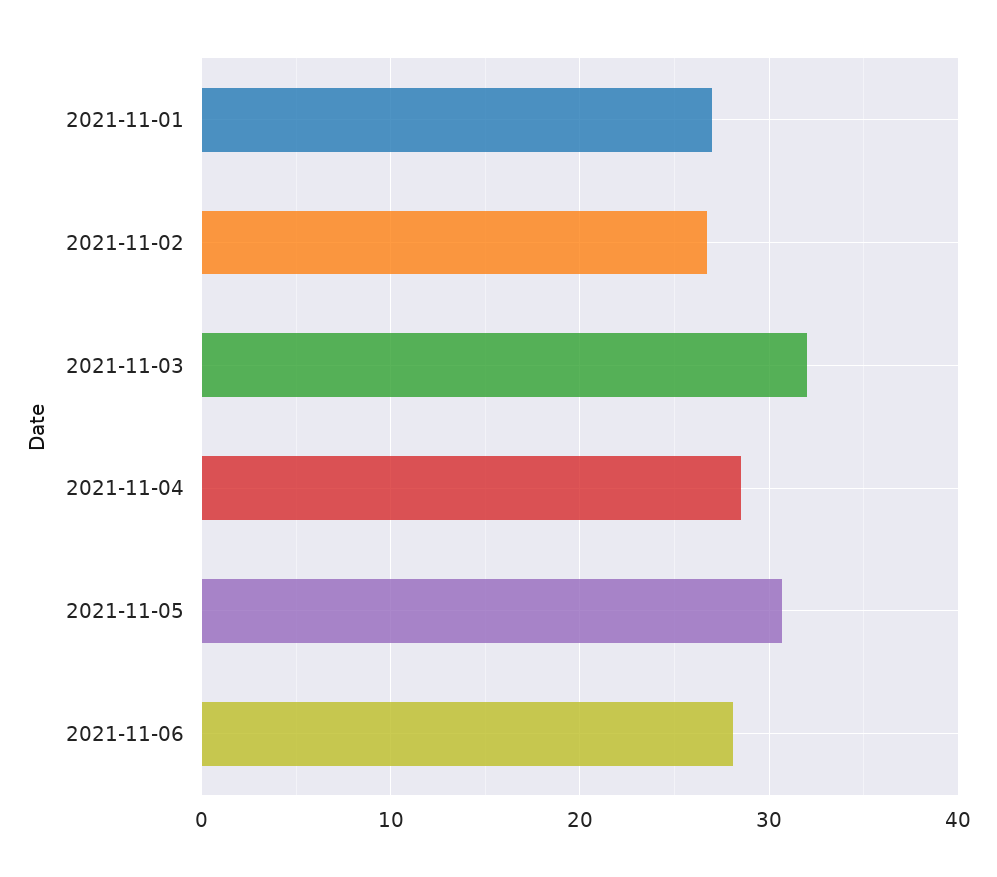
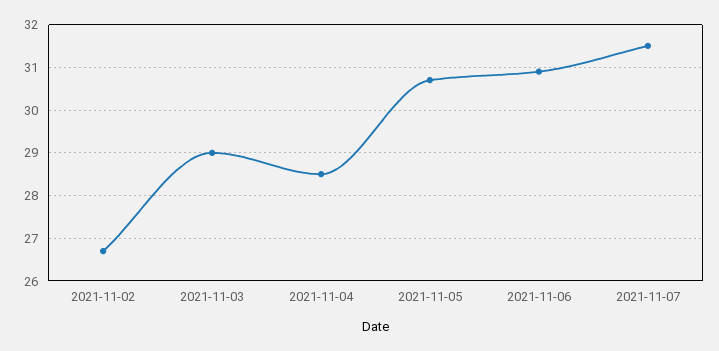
2021-11-01: 27 -> none
2021-11-03: 32 -> 29
2021-11-06: 28 -> 31
2021-11-07: none -> 31.5

